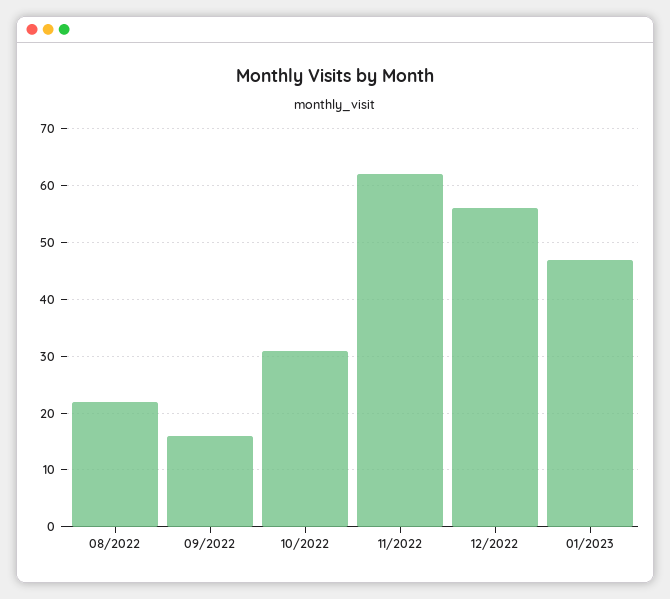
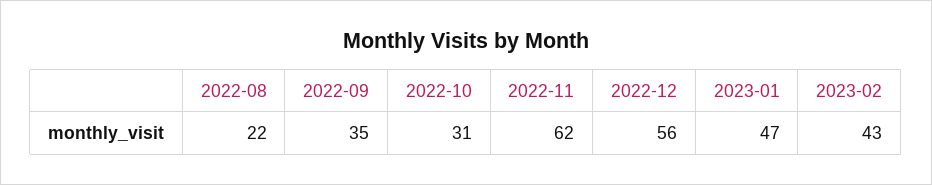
09/2022: 15 -> 35
2023-02: none -> 43

